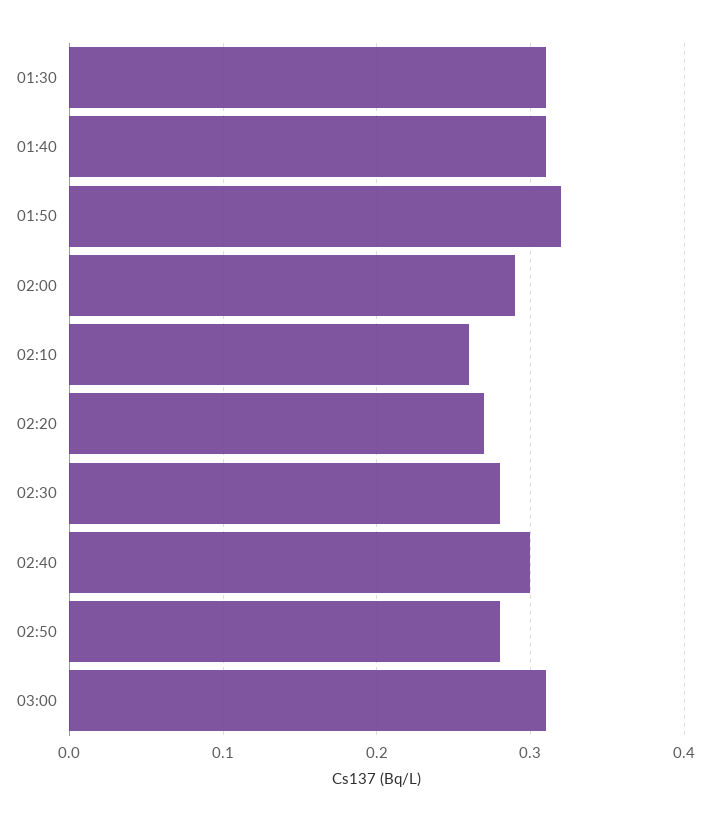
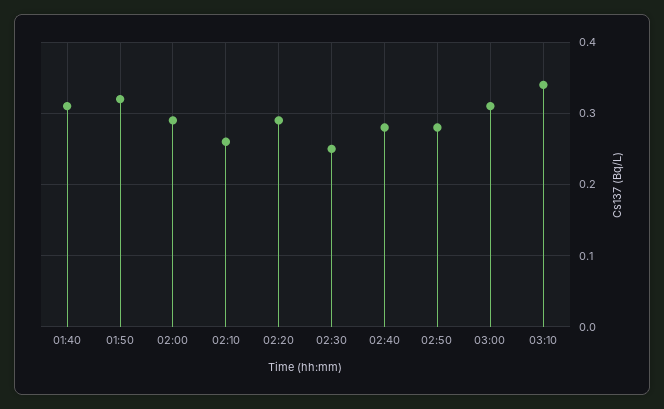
01:30: 0.31 -> none
02:20: 0.27 -> 0.29
02:30: 0.28 -> 0.25
02:40: 0.3 -> 0.28
03:10: none -> 0.34

